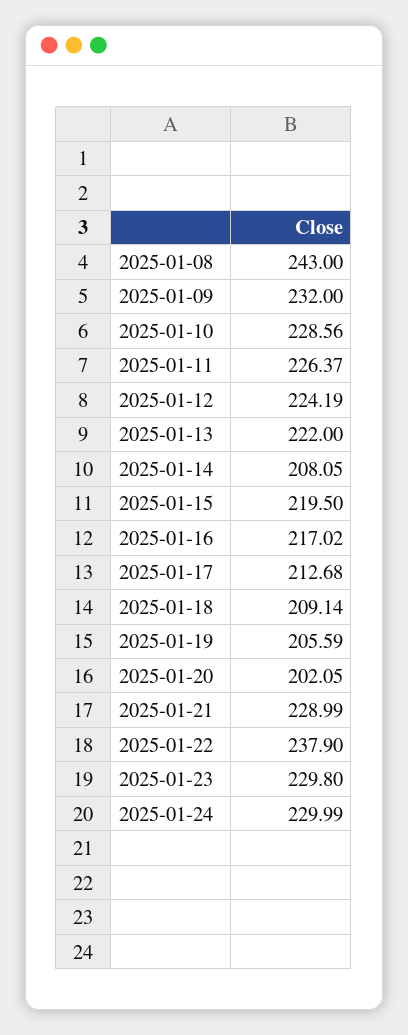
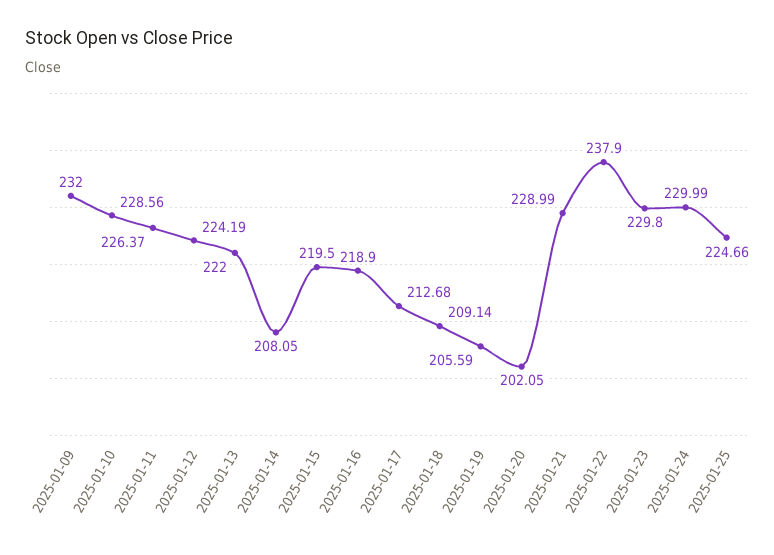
2025-01-08: 243 -> none
2025-01-16: 217.02 -> 218.9
2025-01-25: none -> 224.66

